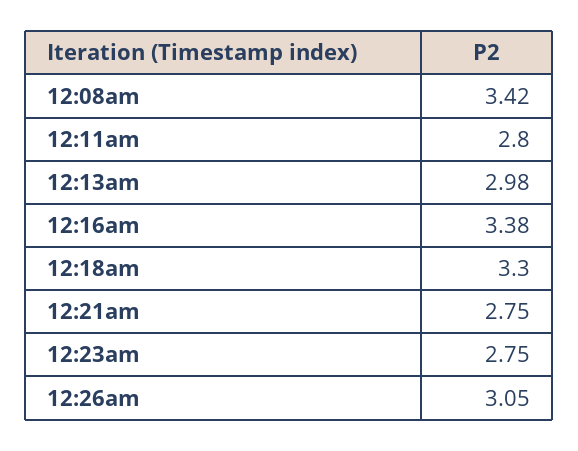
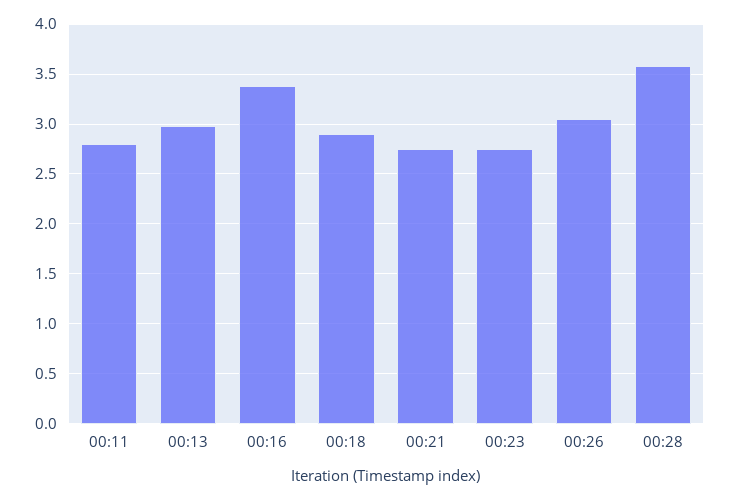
12:08am: 3.42 -> none
12:18am: 3.3 -> 2.9
00:28: none -> 3.6

